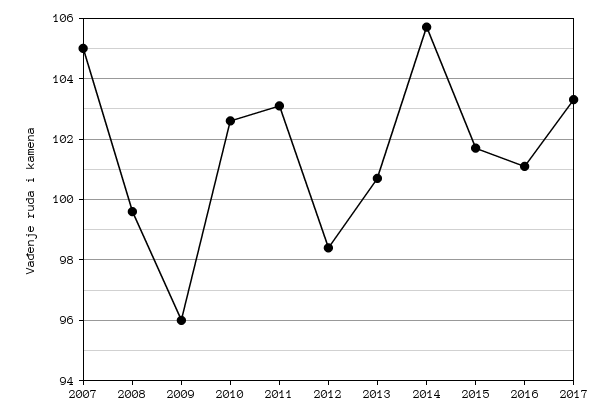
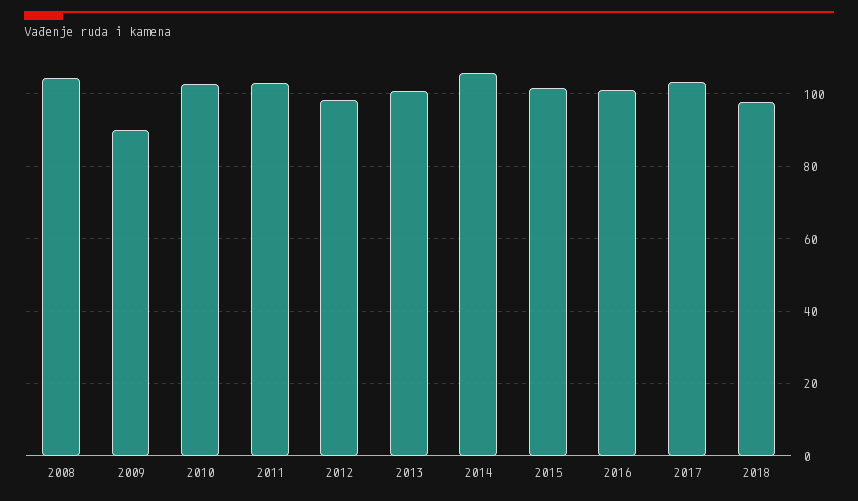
2007: 105 -> none
2008: 99.5 -> 104
2009: 96 -> 90
2018: none -> 98

